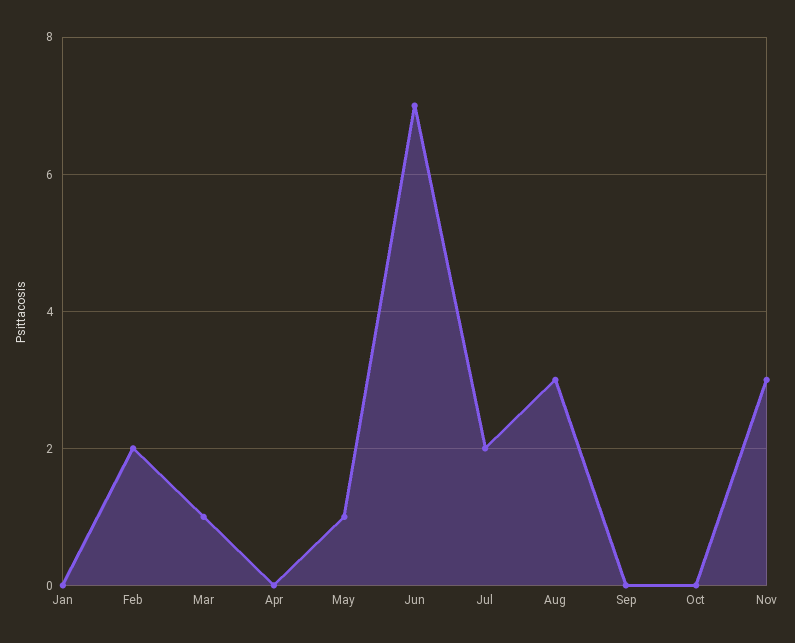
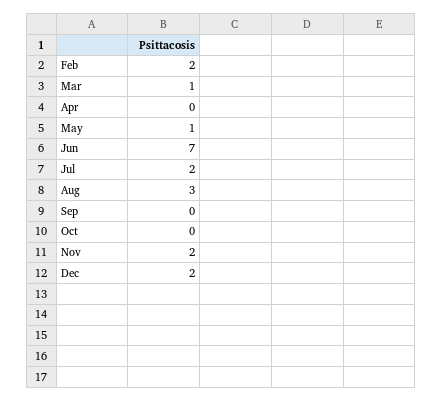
Jan: 0 -> none
Nov: 3 -> 2
Dec: none -> 2

